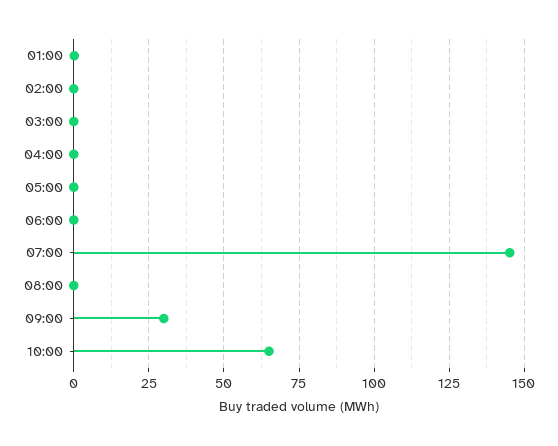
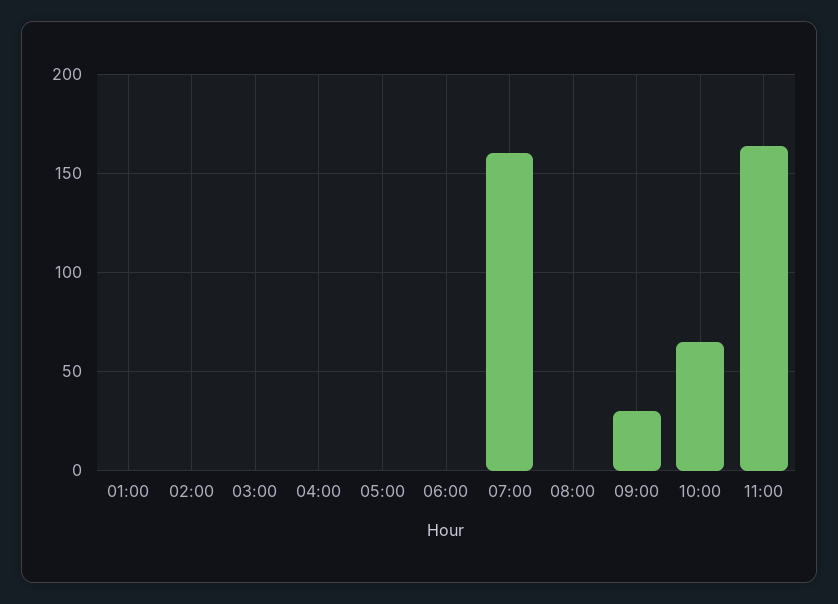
07:00: 145 -> 160
11:00: none -> 165

